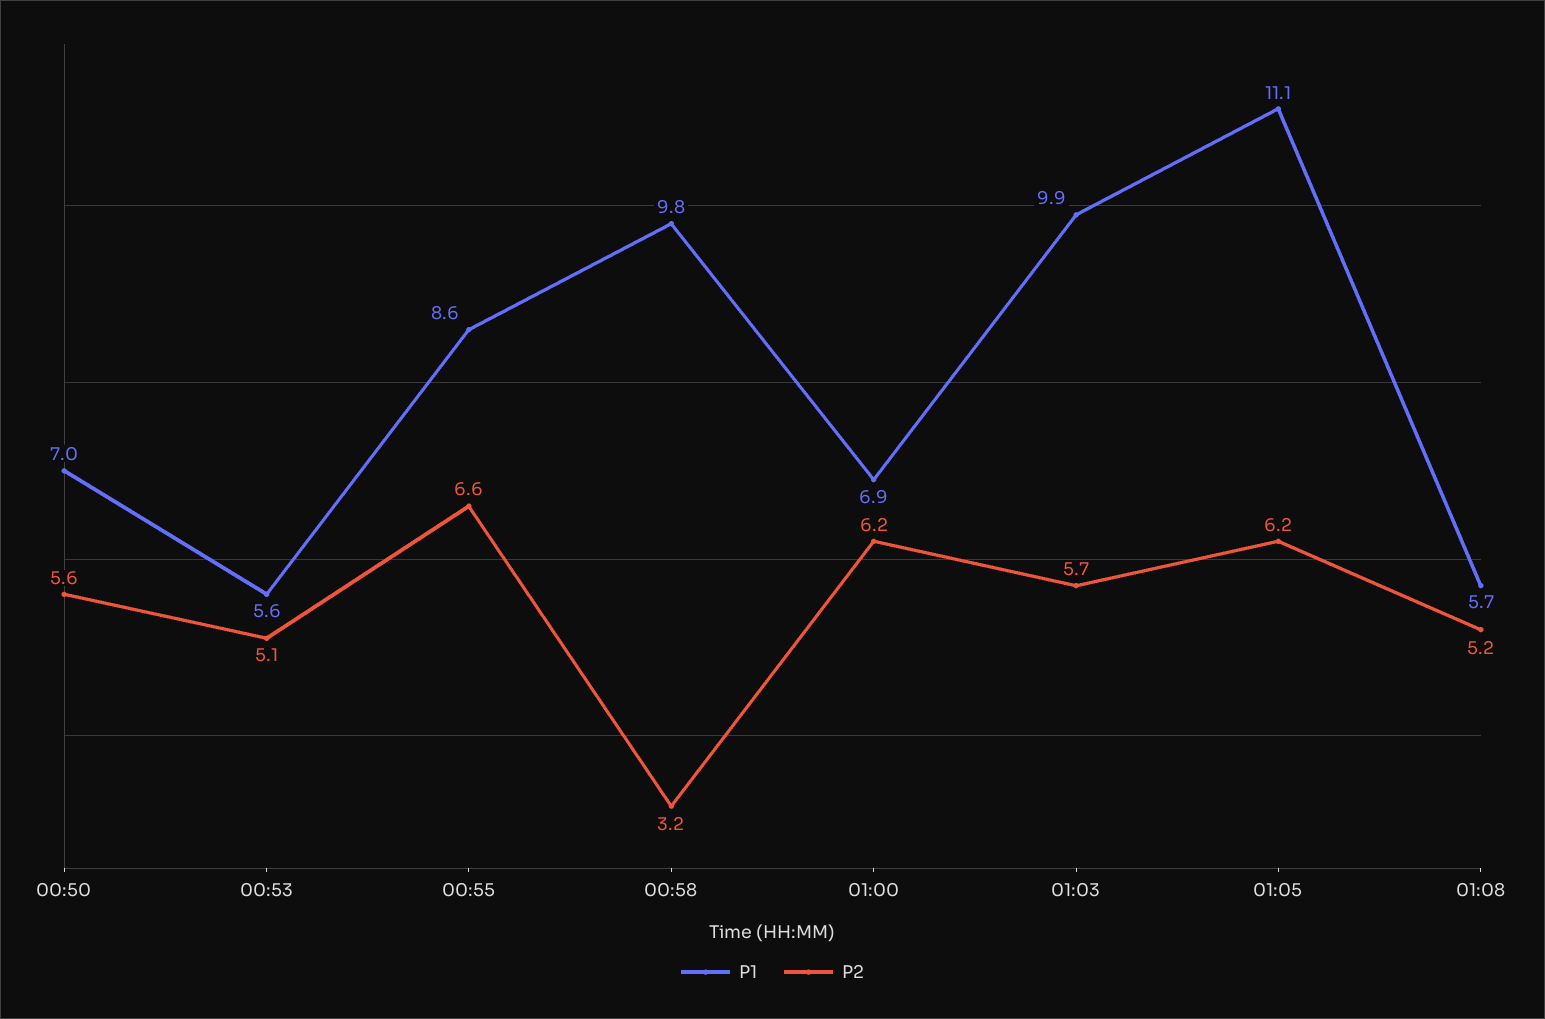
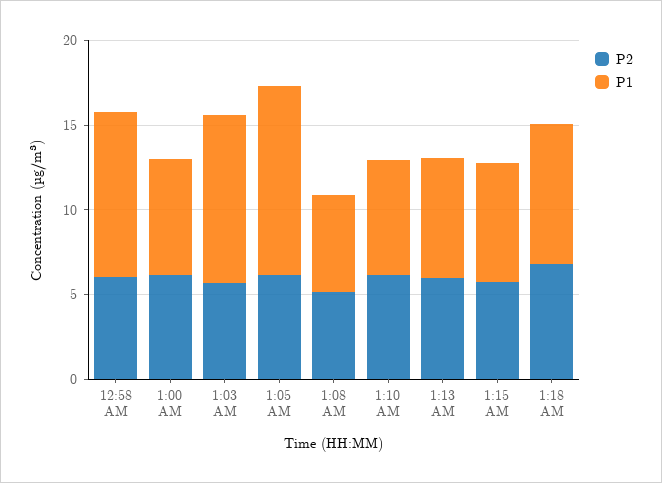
P1, 00:50: 7 -> none
P2, 00:50: 5.6 -> none
P1, 00:53: 5.6 -> none
P2, 00:53: 5.1 -> none
P1, 00:55: 8.6 -> none
P2, 00:55: 6.6 -> none
P2, 00:58: 3.2 -> 6
P2, 1:10 AM: none -> 6
P1, 1:10 AM: none -> 7
P2, 1:13 AM: none -> 6
P1, 1:13 AM: none -> 7
P2, 1:15 AM: none -> 6
P1, 1:15 AM: none -> 7
P2, 1:18 AM: none -> 7
P1, 1:18 AM: none -> 8

